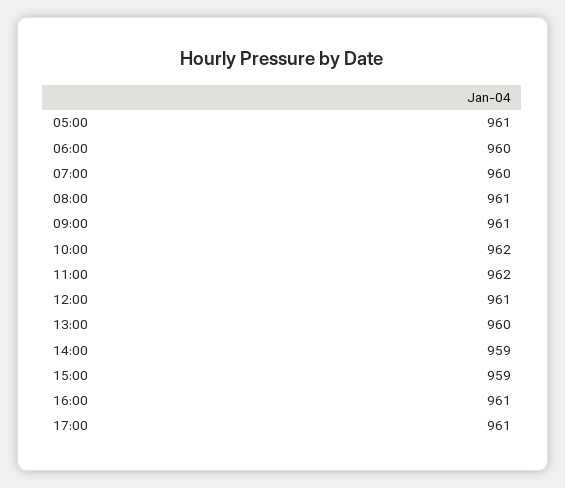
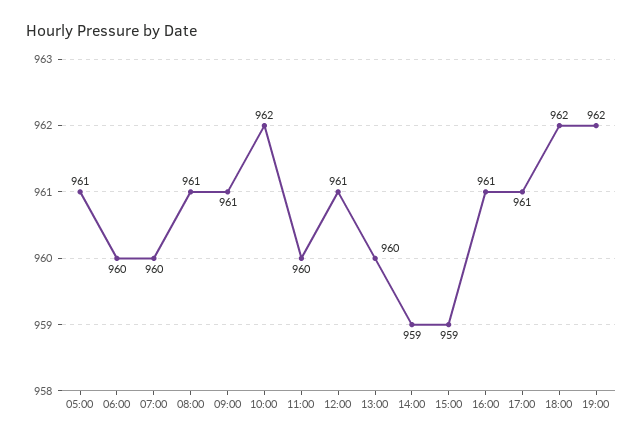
11:00: 962 -> 960
18:00: none -> 962
19:00: none -> 962

